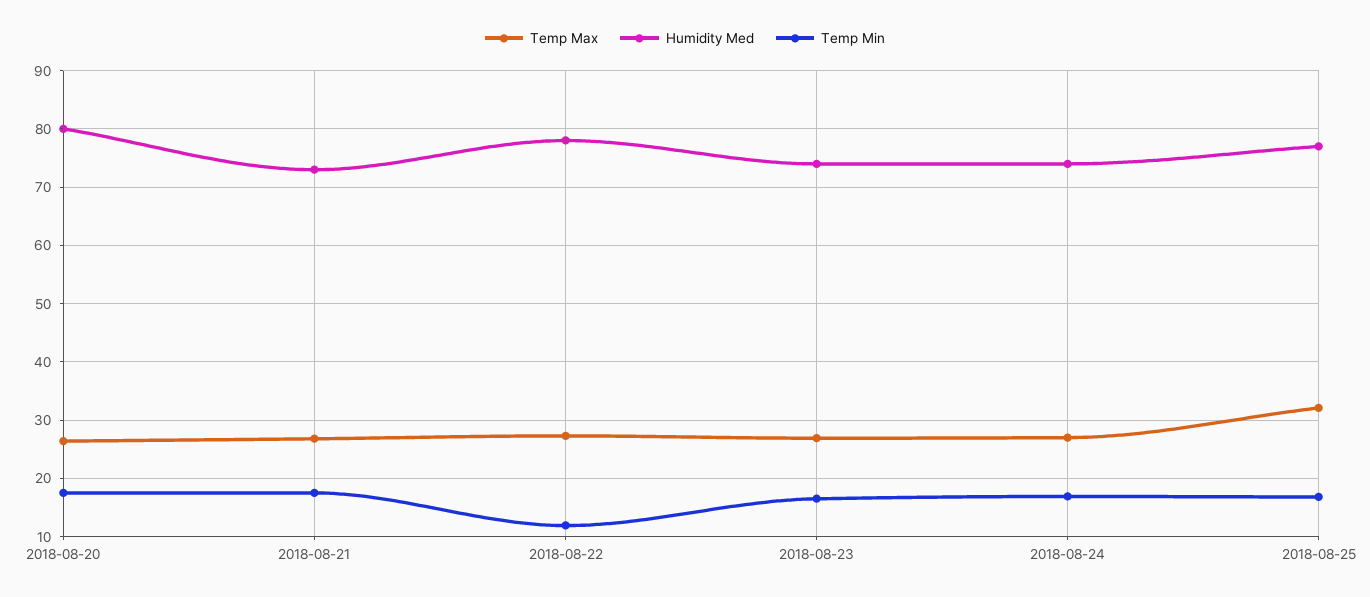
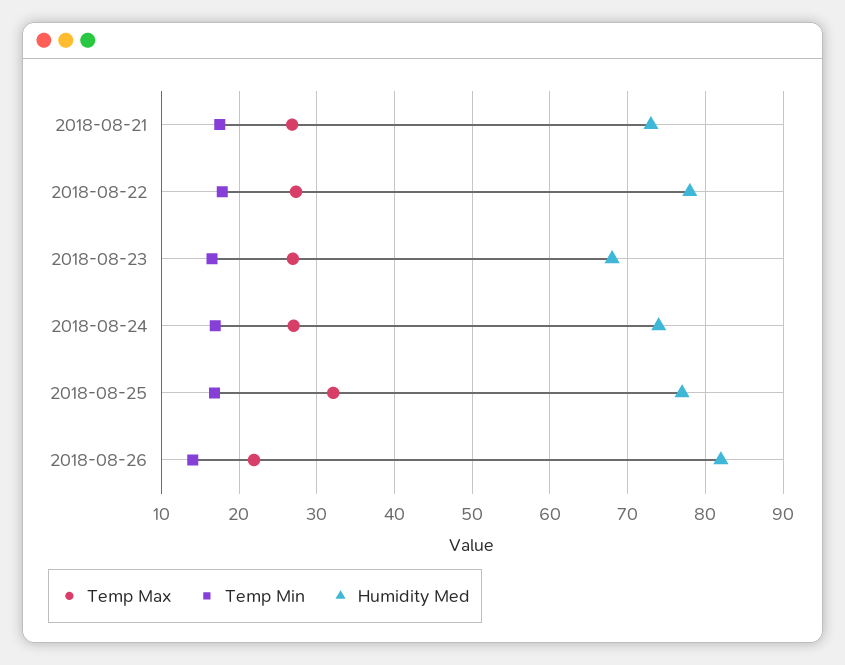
Temp Max, 2018-08-20: 26 -> none
Humidity Med, 2018-08-20: 80 -> none
Temp Min, 2018-08-20: 18 -> none
Temp Min, 2018-08-22: 12 -> 18
Humidity Med, 2018-08-23: 74 -> 68
Temp Max, 2018-08-26: none -> 22
Temp Min, 2018-08-26: none -> 14
Humidity Med, 2018-08-26: none -> 82

